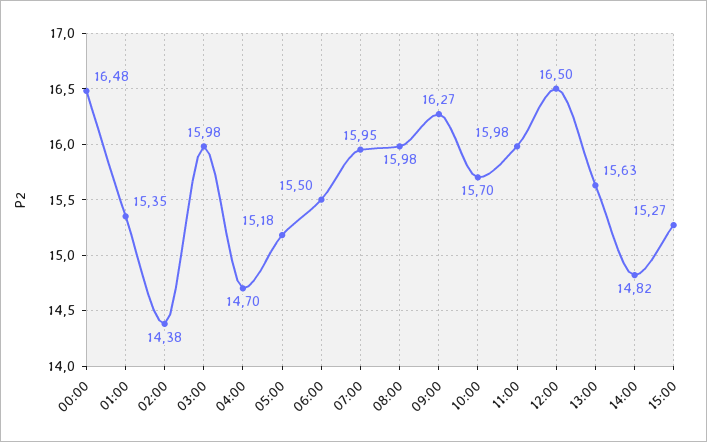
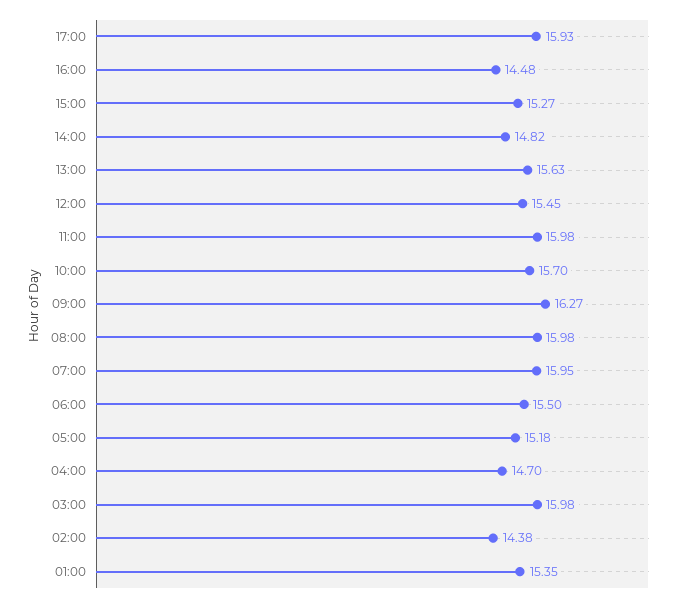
00:00: 16.48 -> none
12:00: 16.5 -> 15.45
17:00: none -> 15.93
16:00: none -> 14.48

